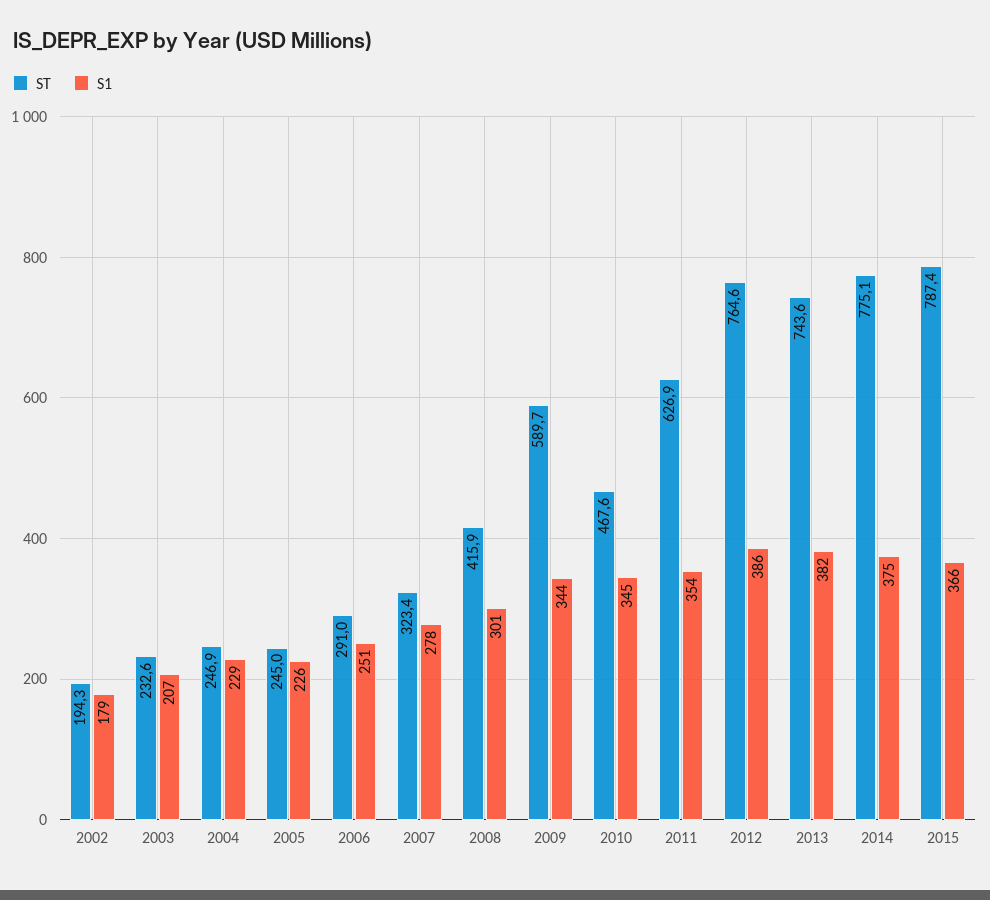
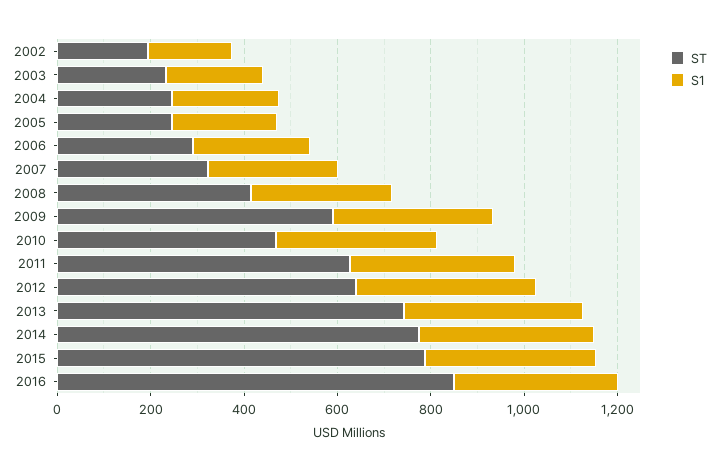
ST, 2012: 764.6 -> 650
ST, 2016: none -> 850
S1, 2016: none -> 350

